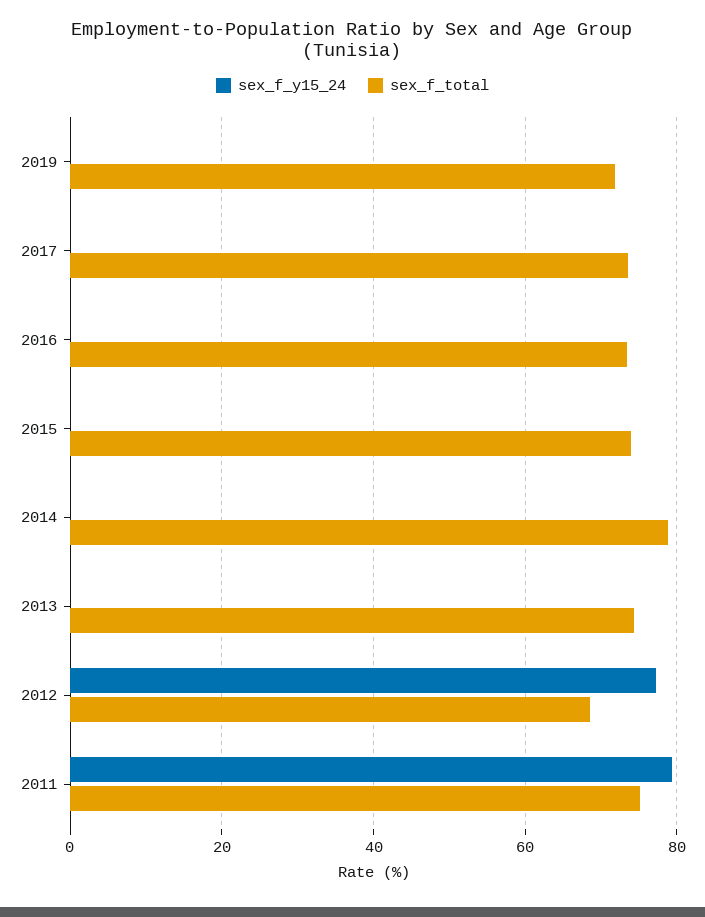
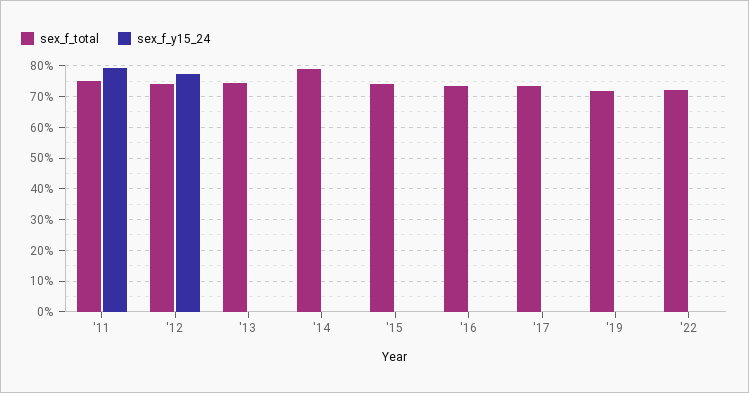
sex_f_total, 2012: 68 -> 74
sex_f_total, '22: none -> 72
sex_f_y15_24, '22: none -> 0

